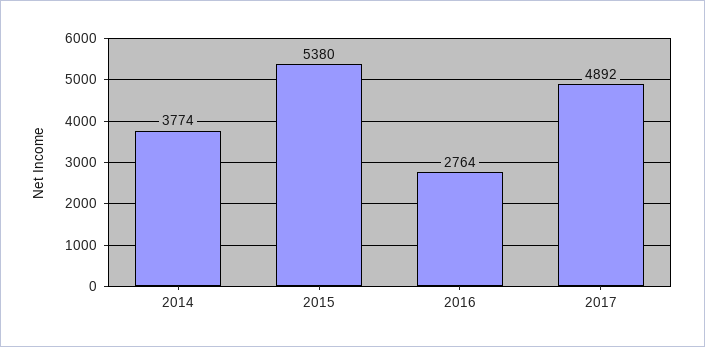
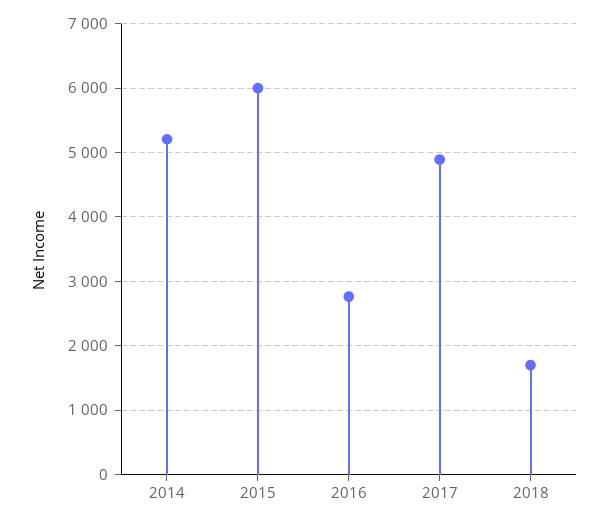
2014: 3774 -> 5200
2015: 5380 -> 6000
2018: none -> 1700

